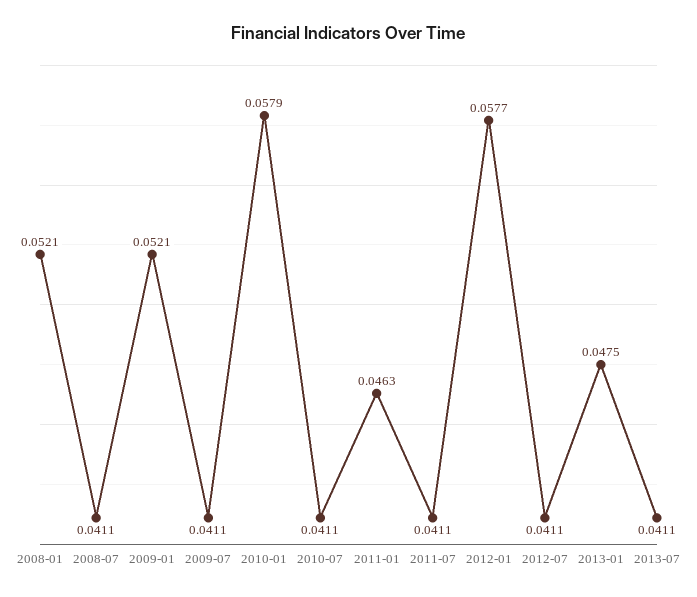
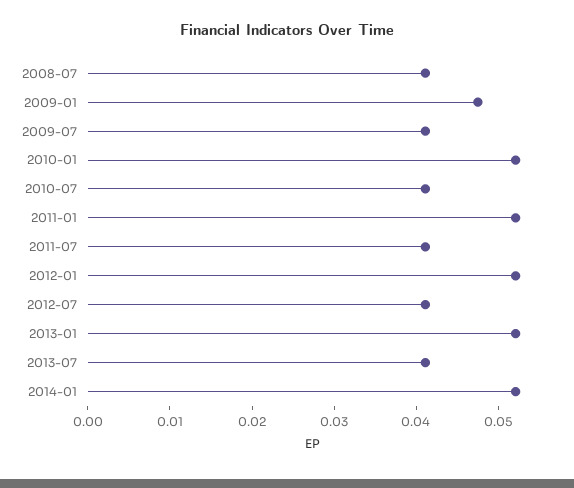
2008-01: 0.0521 -> none
2009-01: 0.0521 -> 0.048
2010-01: 0.0579 -> 0.052
2011-01: 0.0463 -> 0.052
2012-01: 0.0577 -> 0.052
2013-01: 0.0475 -> 0.052
2014-01: none -> 0.052

